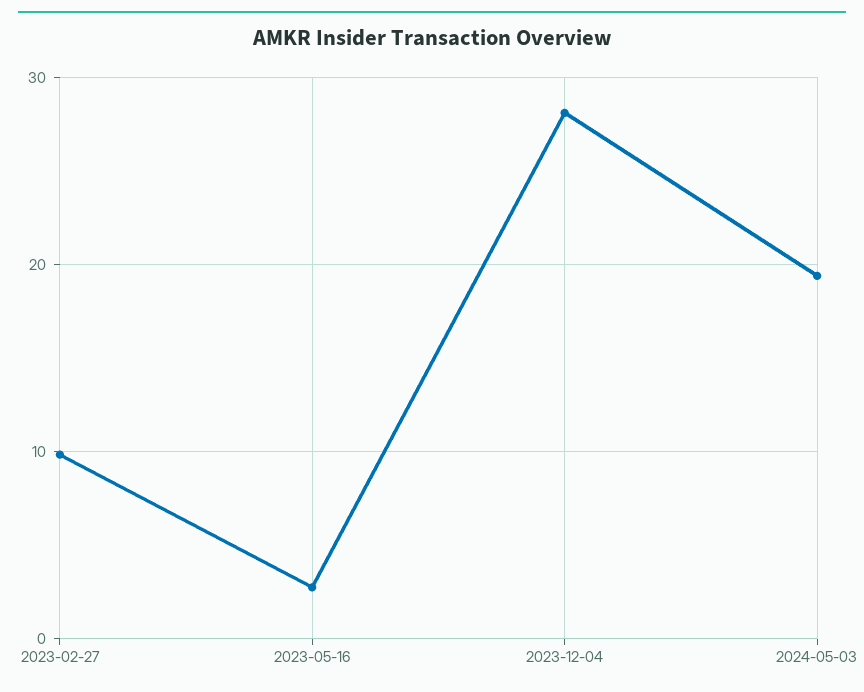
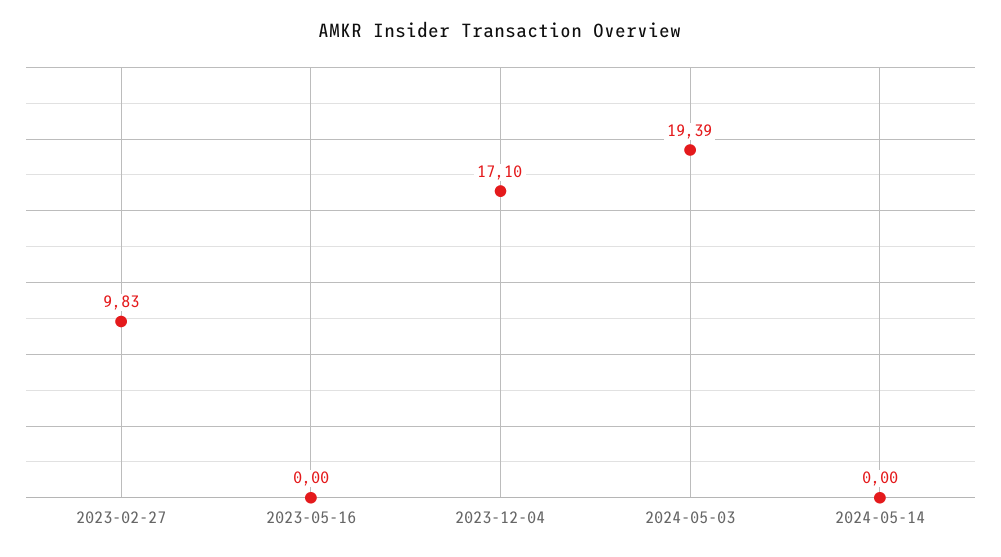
2023-05-16: 3 -> 0
2023-12-04: 28 -> 17.1
2024-05-14: none -> 0

